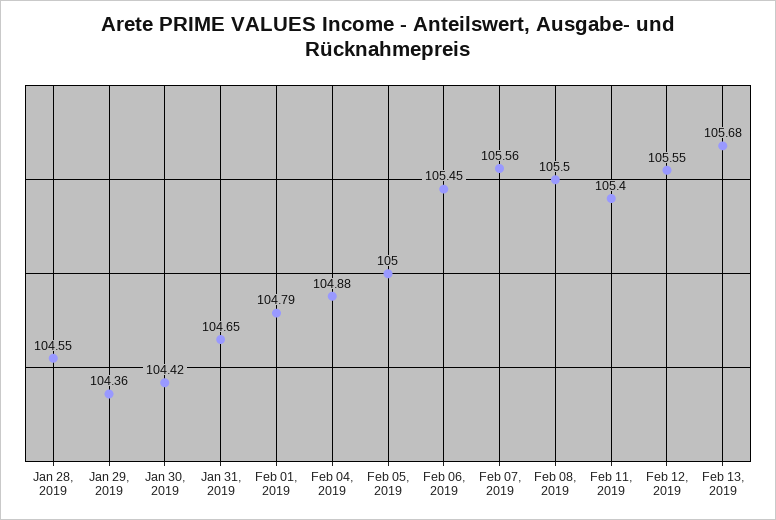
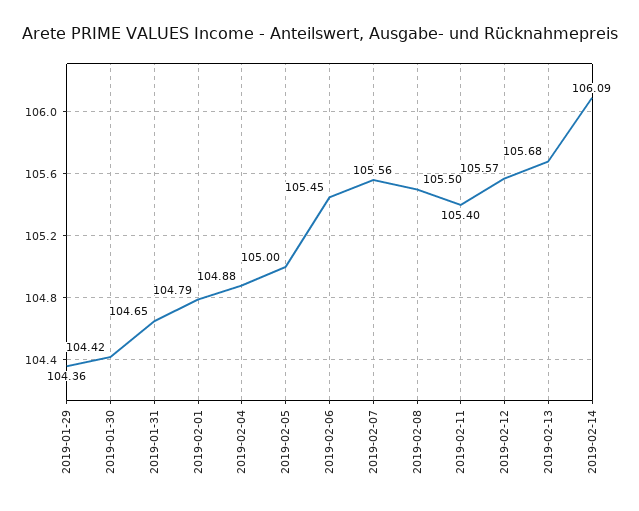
Jan 28, 2019: 104.55 -> none
Feb 12, 2019: 105.55 -> 105.57
2019-02-14: none -> 106.09

